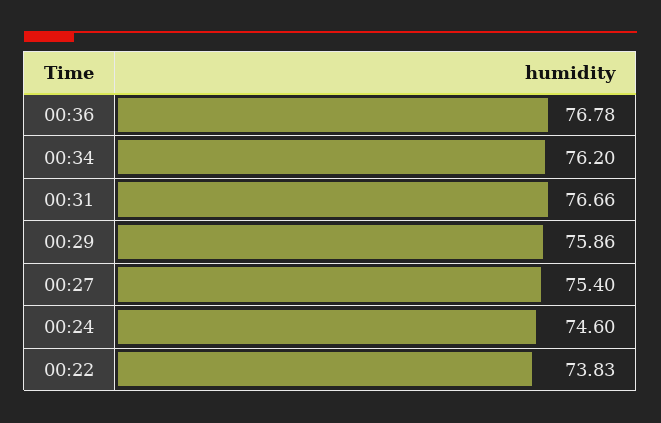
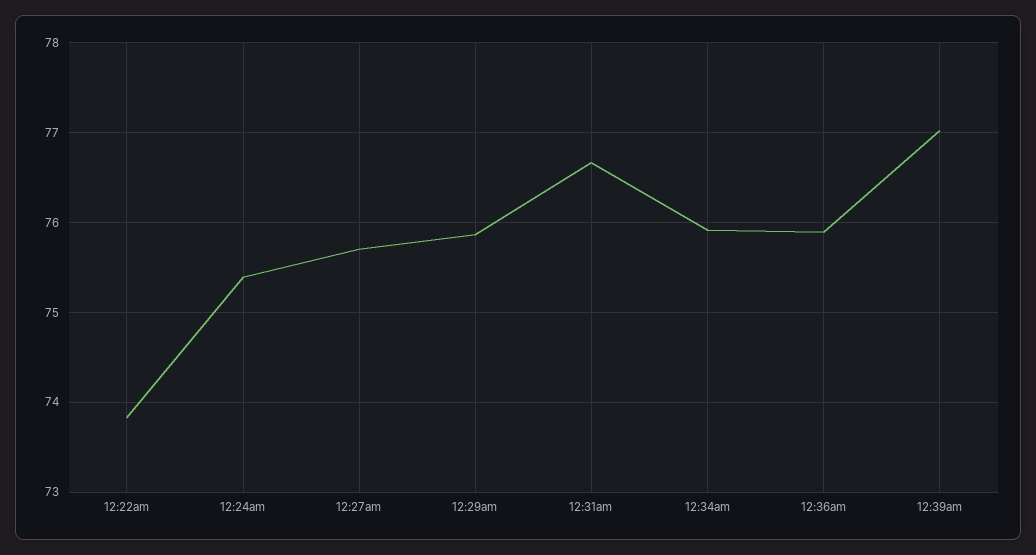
00:36: 76.78 -> 75.9
00:34: 76.2 -> 75.9
00:27: 75.4 -> 75.7
00:24: 74.6 -> 75.4
12:39am: none -> 77

